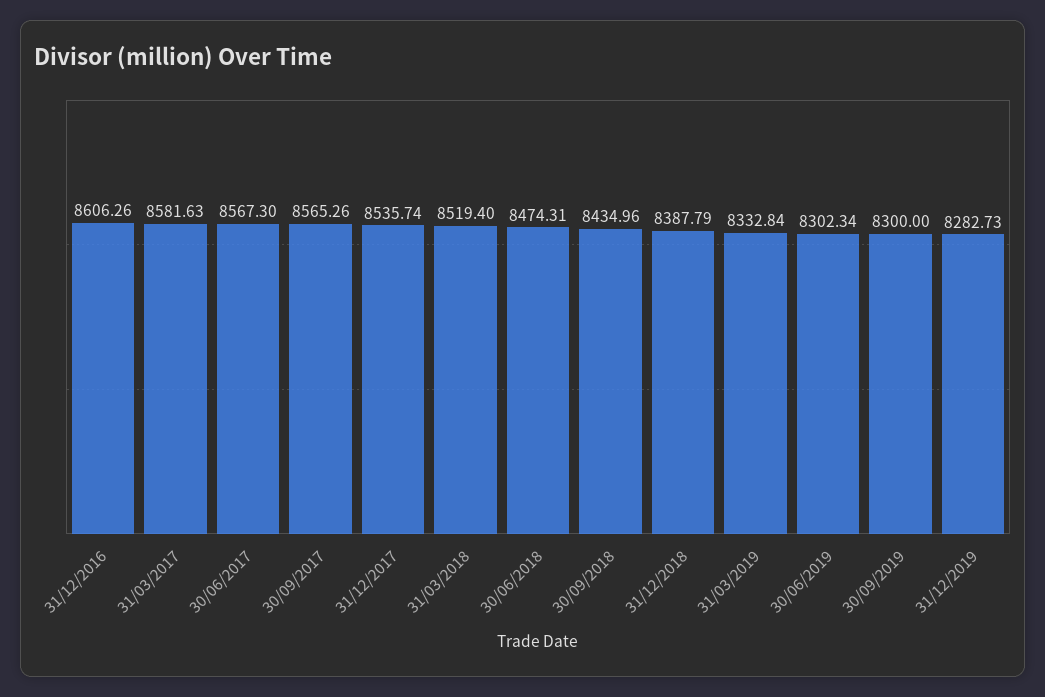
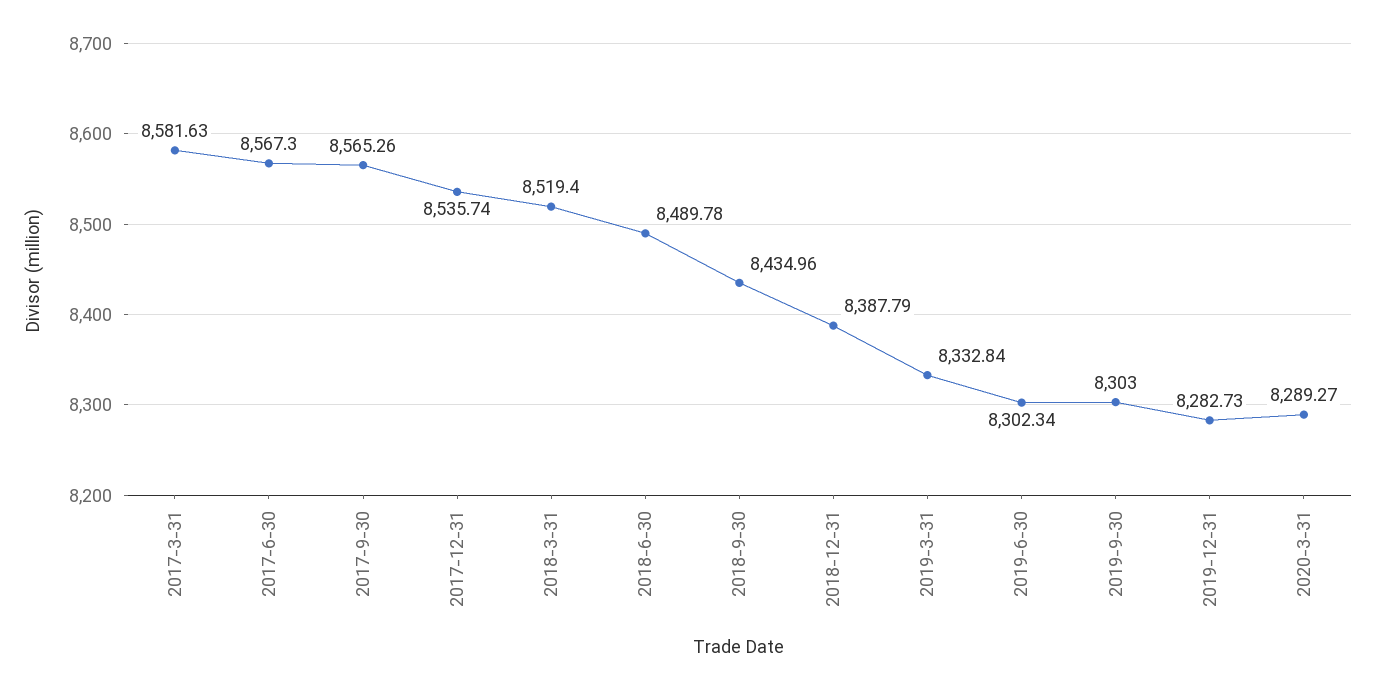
31/12/2016: 8606.26 -> none
30/06/2018: 8474.31 -> 8489.78
30/09/2019: 8300 -> 8303
2020-3-31: none -> 8289.27

